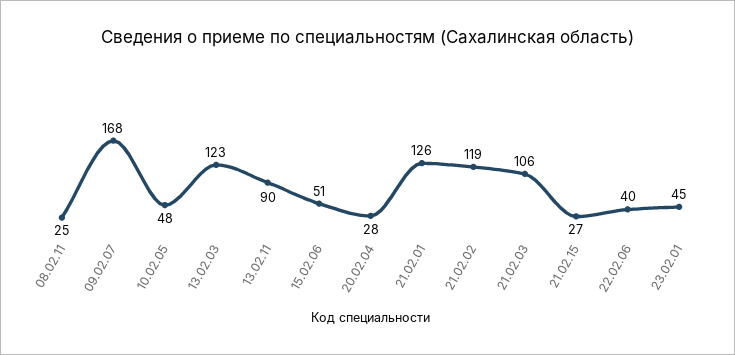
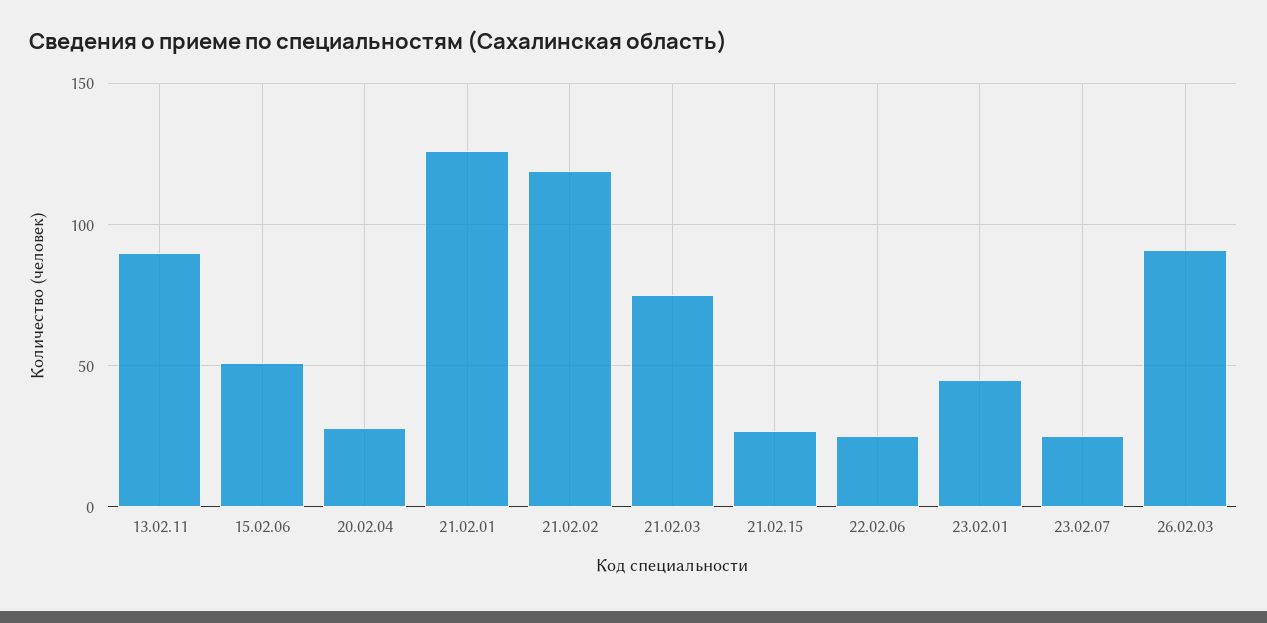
08.02.11: 25 -> none
09.02.07: 168 -> none
10.02.05: 48 -> none
13.02.03: 123 -> none
21.02.03: 106 -> 75
22.02.06: 40 -> 25
23.02.07: none -> 25
26.02.03: none -> 90

